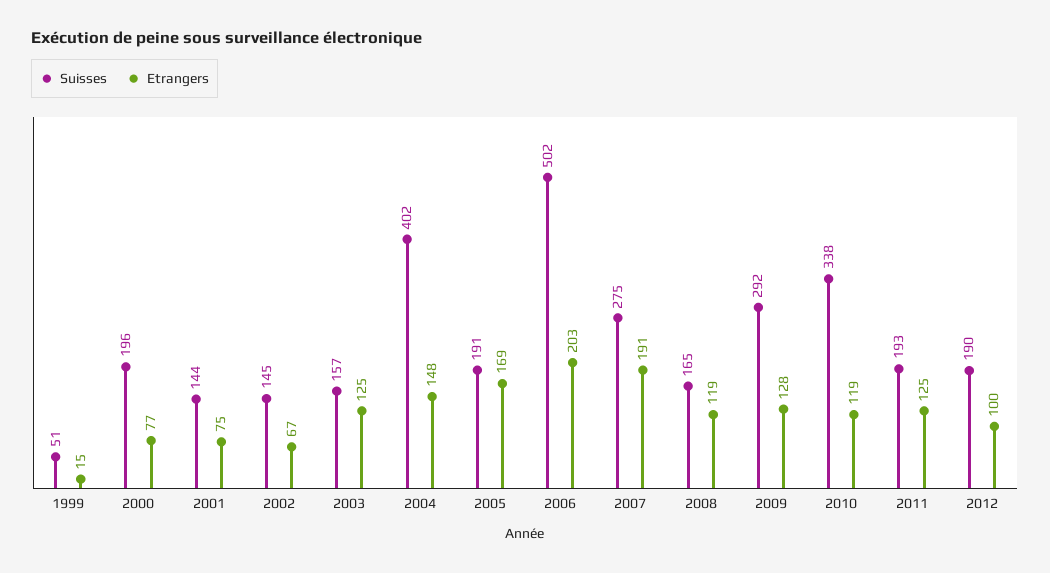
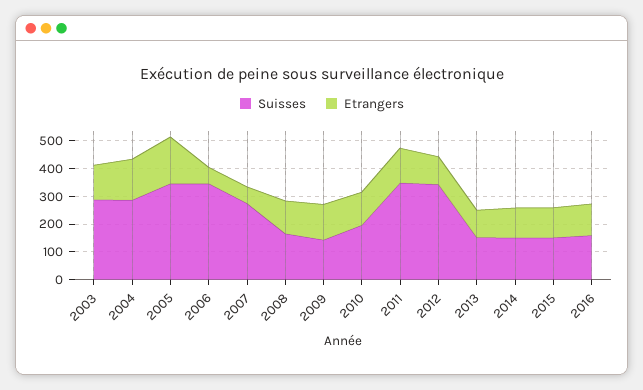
Suisses, 1999: 51 -> none
Etrangers, 1999: 15 -> none
Suisses, 2000: 196 -> none
Etrangers, 2000: 77 -> none
Suisses, 2001: 144 -> none
Etrangers, 2001: 75 -> none
Suisses, 2002: 145 -> none
Etrangers, 2002: 67 -> none
Suisses, 2003: 157 -> 300
Suisses, 2004: 402 -> 300
Suisses, 2005: 191 -> 350
Suisses, 2006: 502 -> 350
Etrangers, 2006: 203 -> 50
Etrangers, 2007: 191 -> 50
Suisses, 2009: 292 -> 150
Suisses, 2010: 338 -> 200
Suisses, 2011: 193 -> 350
Suisses, 2012: 190 -> 350
Suisses, 2013: none -> 150
Etrangers, 2013: none -> 100
Suisses, 2014: none -> 150
Etrangers, 2014: none -> 100
Suisses, 2015: none -> 150
Etrangers, 2015: none -> 100
Suisses, 2016: none -> 150
Etrangers, 2016: none -> 100

